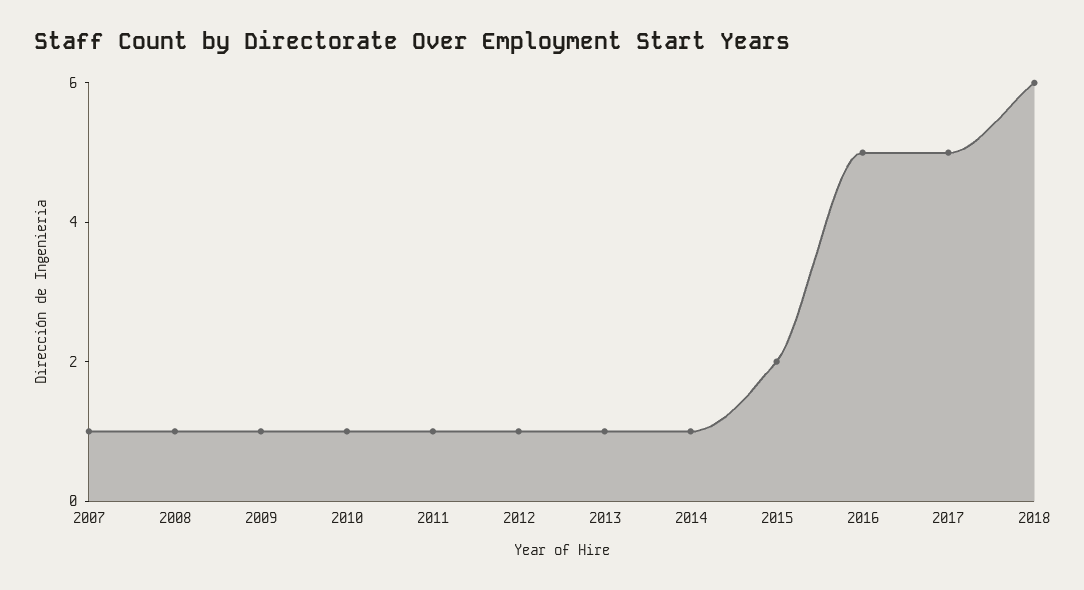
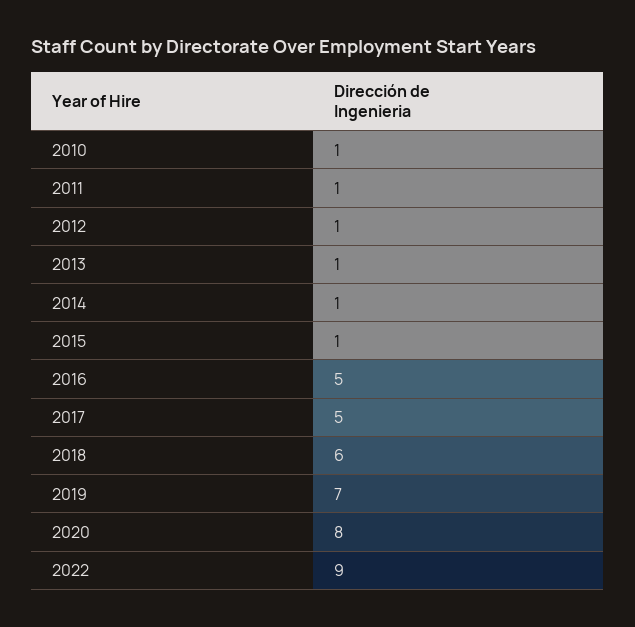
2007: 1 -> none
2008: 1 -> none
2009: 1 -> none
2015: 2 -> 1
2019: none -> 7
2020: none -> 8
2022: none -> 9

